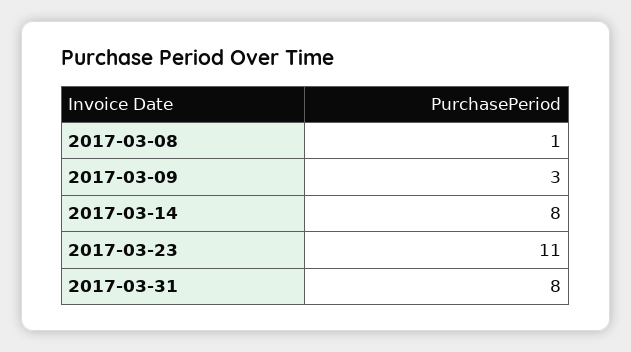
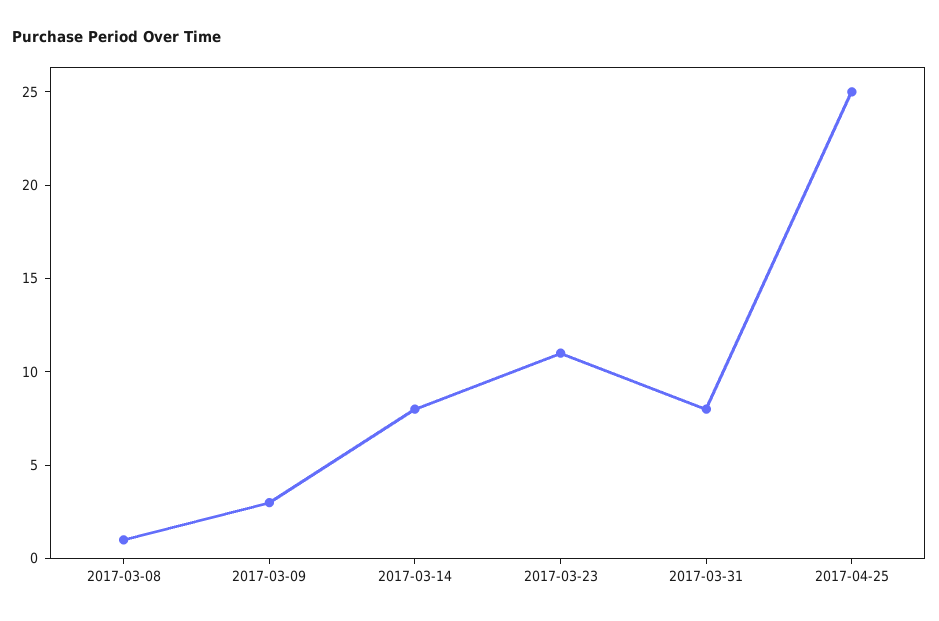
2017-04-25: none -> 25

